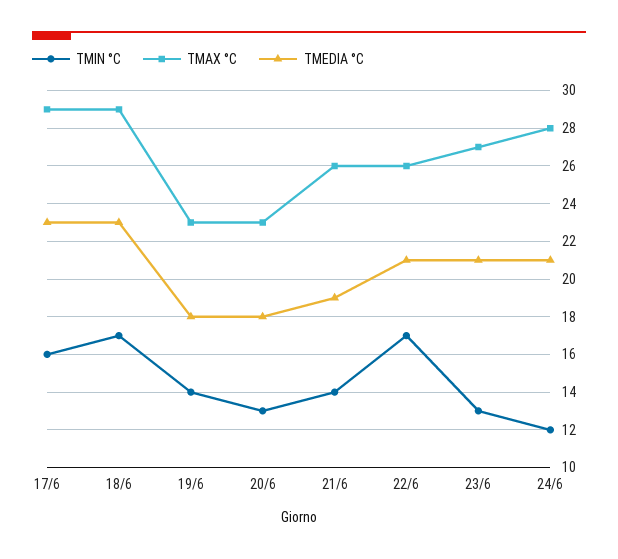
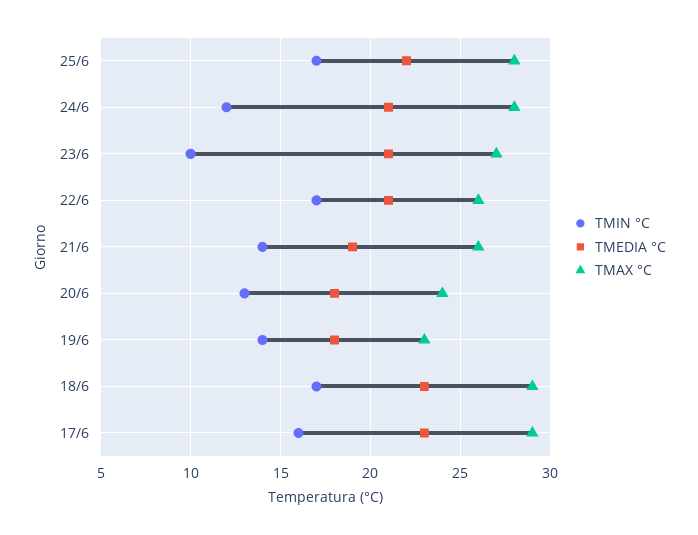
TMAX °C, 20/6: 23 -> 24
TMIN °C, 23/6: 13 -> 10
TMIN °C, 25/6: none -> 17
TMEDIA °C, 25/6: none -> 22
TMAX °C, 25/6: none -> 28

